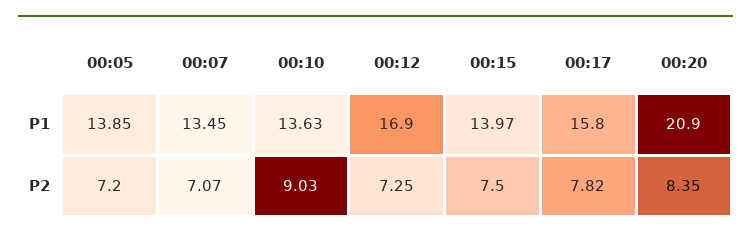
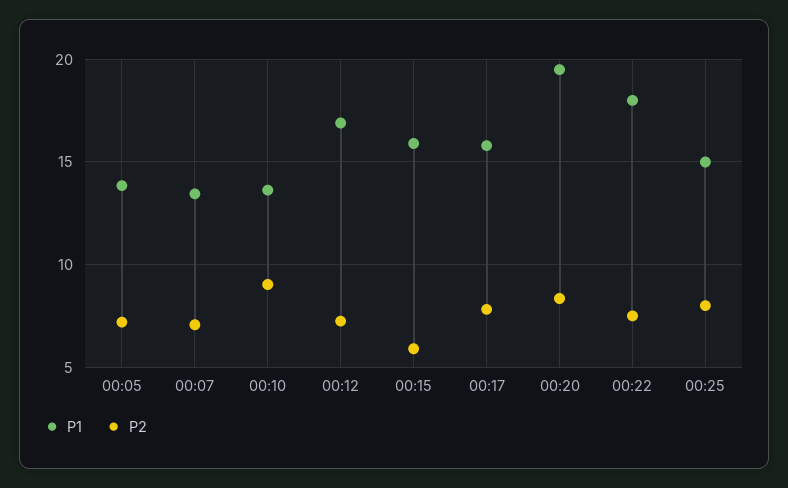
P1, 00:15: 13.97 -> 16
P1, 00:20: 20.9 -> 19.5
P2, 00:15: 7.5 -> 6
P1, 00:22: none -> 18
P2, 00:22: none -> 7.5
P1, 00:25: none -> 15
P2, 00:25: none -> 8

